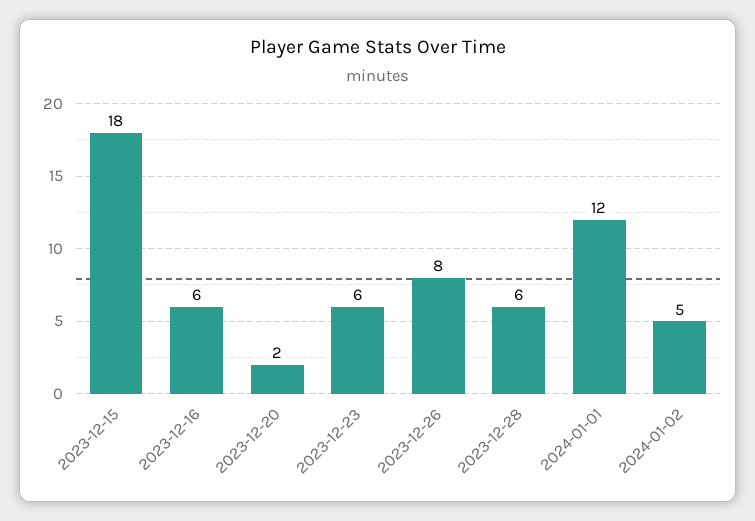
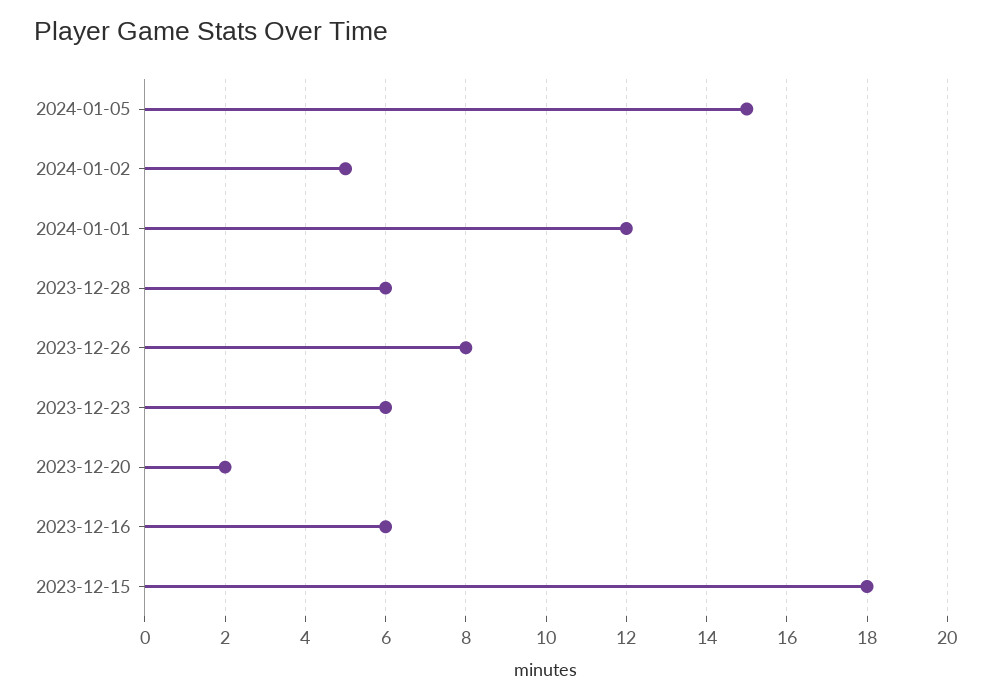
2024-01-05: none -> 15

